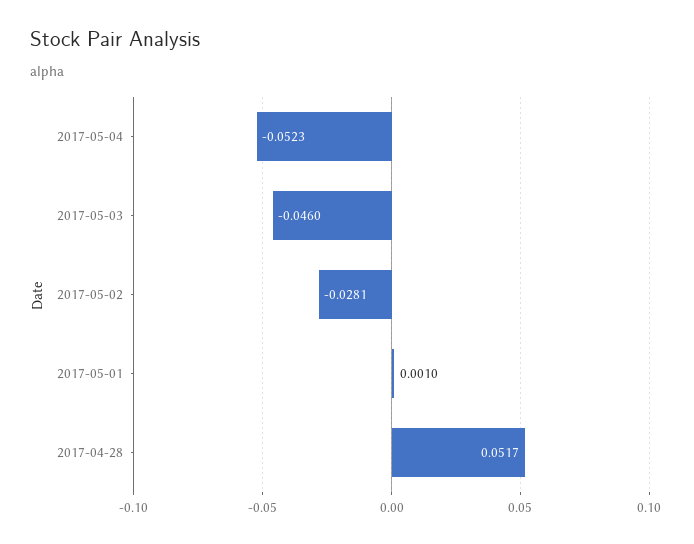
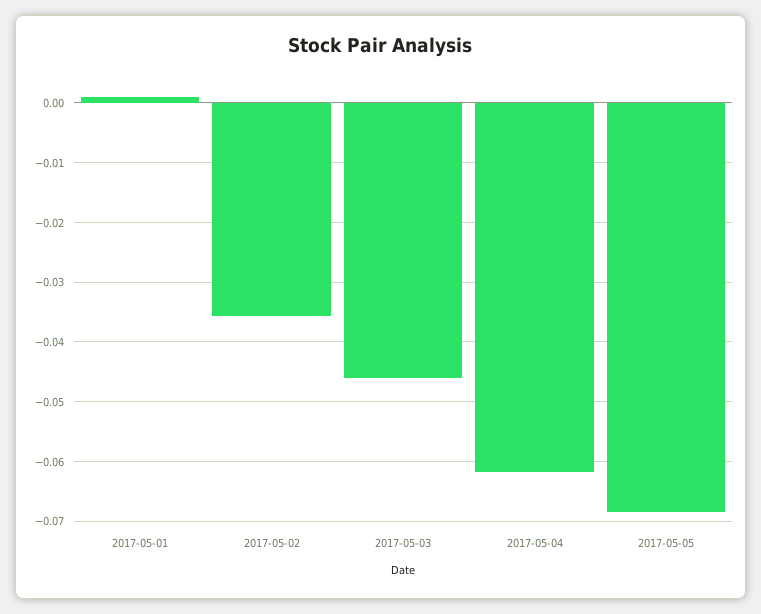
2017-05-04: -0.0523 -> -0.062
2017-05-02: -0.0281 -> -0.036
2017-04-28: 0.0517 -> none
2017-05-05: none -> -0.068

